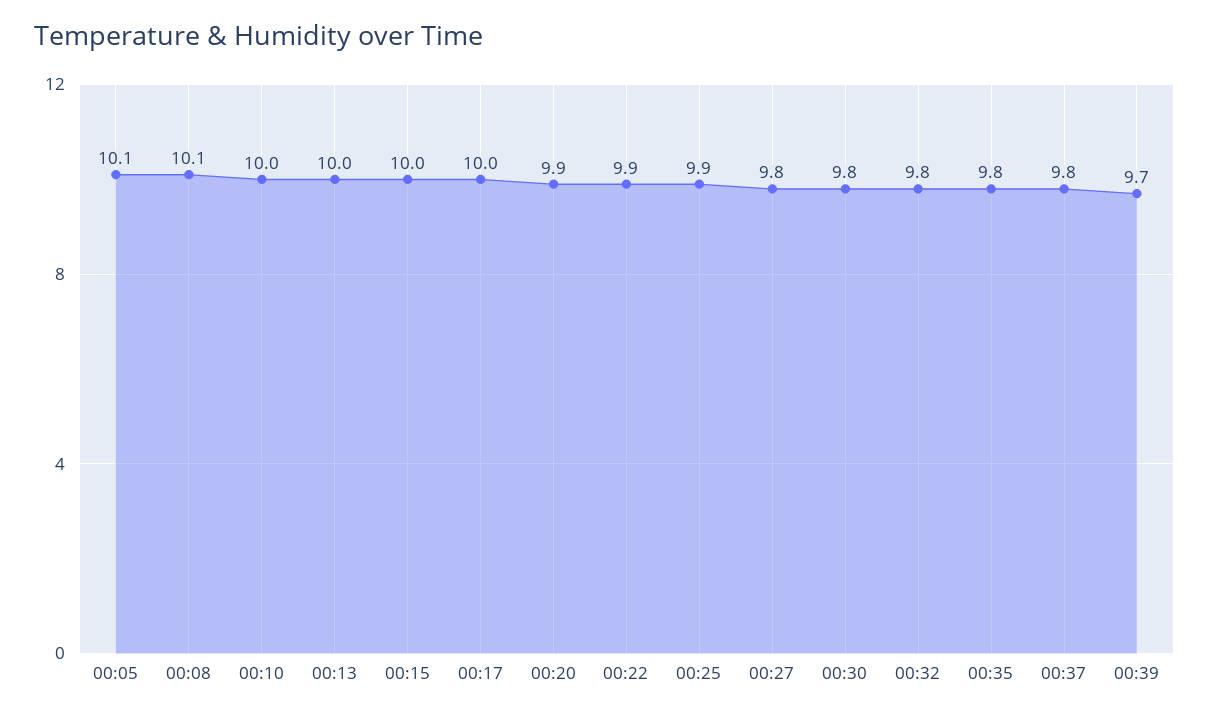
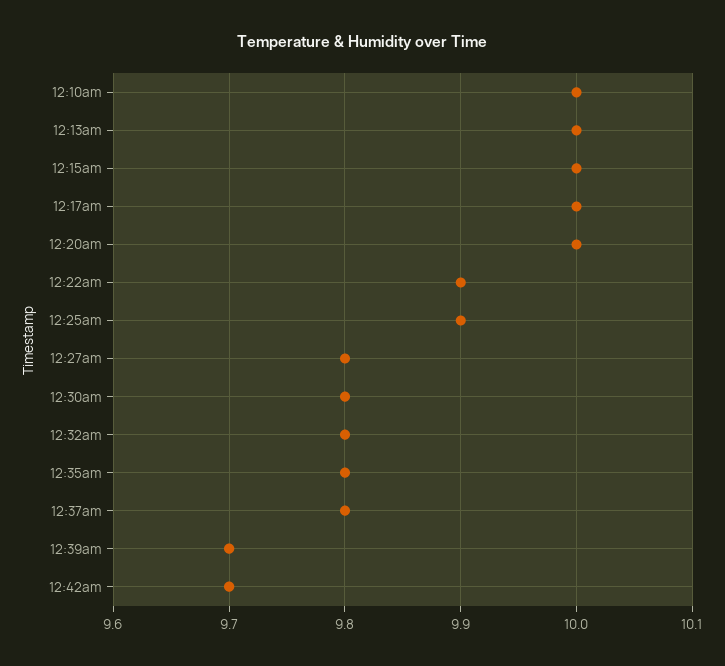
00:05: 10.1 -> none
00:08: 10.1 -> none
00:20: 9.9 -> 10
12:42am: none -> 9.7

